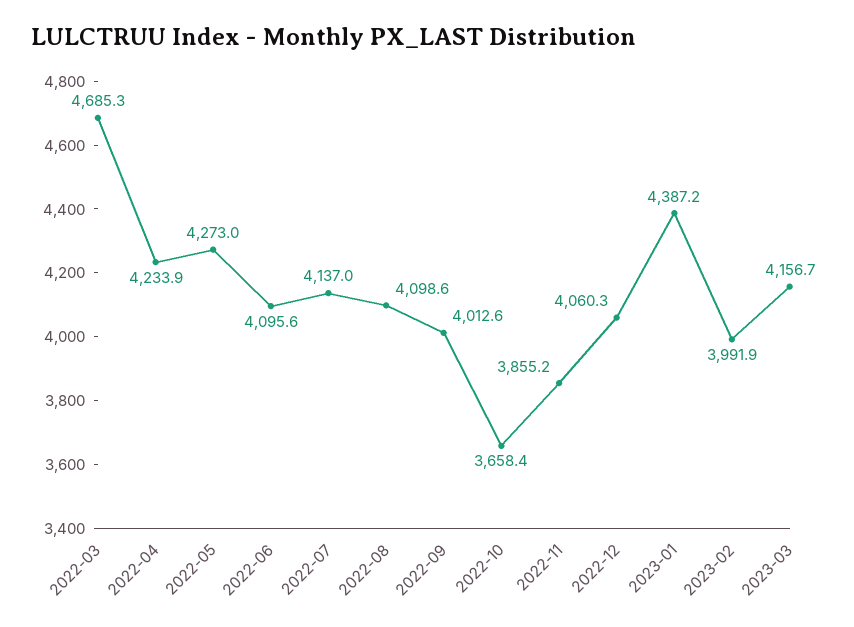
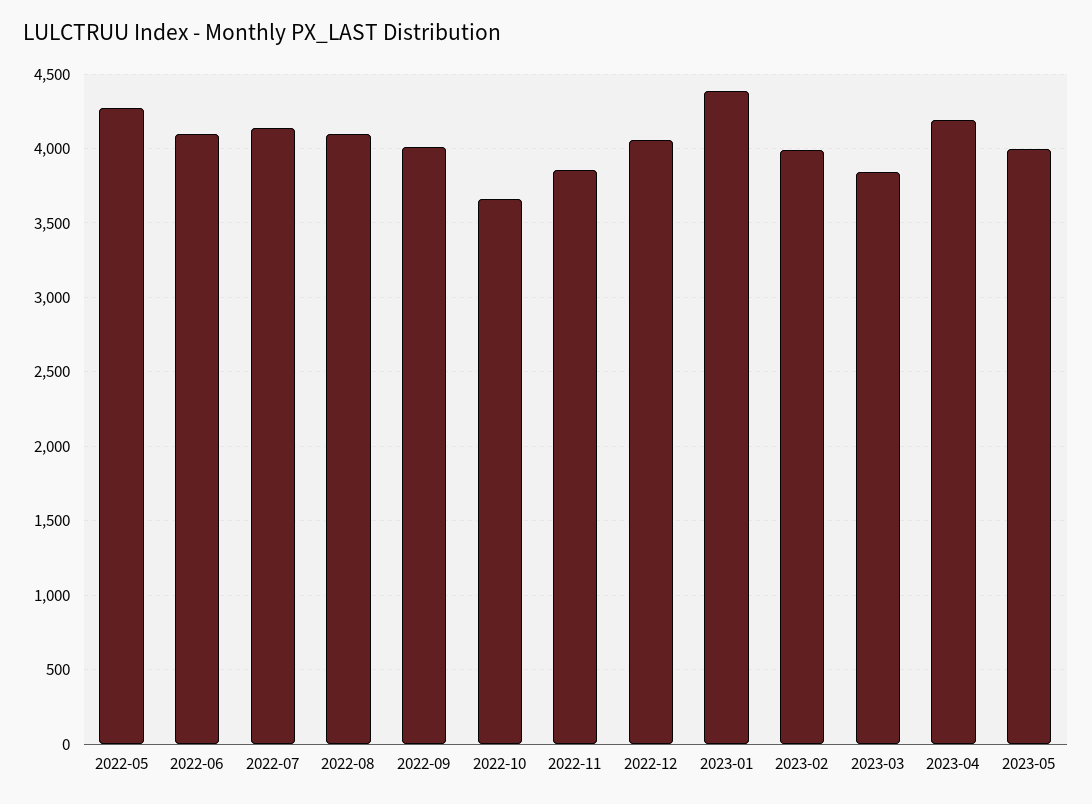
2022-03: 4685.3 -> none
2022-04: 4233.9 -> none
2023-03: 4156.7 -> 3850
2023-04: none -> 4200
2023-05: none -> 4000

